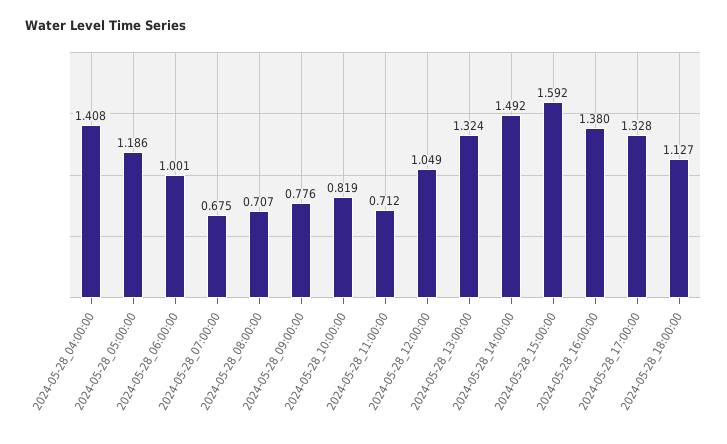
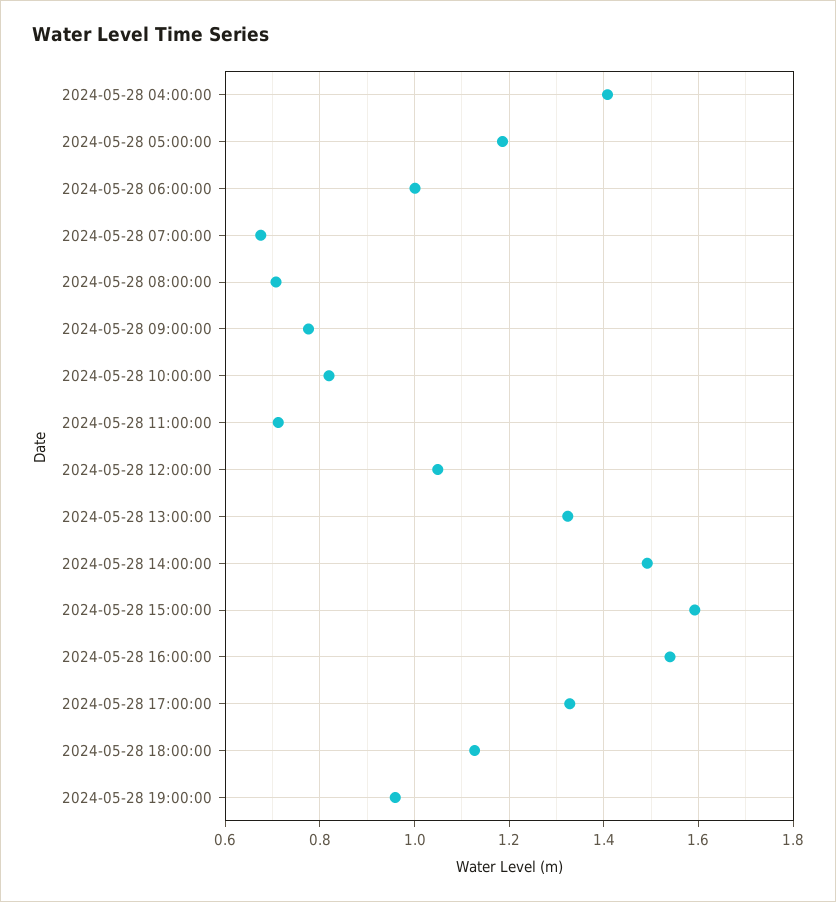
2024-05-28_16:00:00: 1.38 -> 1.54
2024-05-28 19:00:00: none -> 0.96

